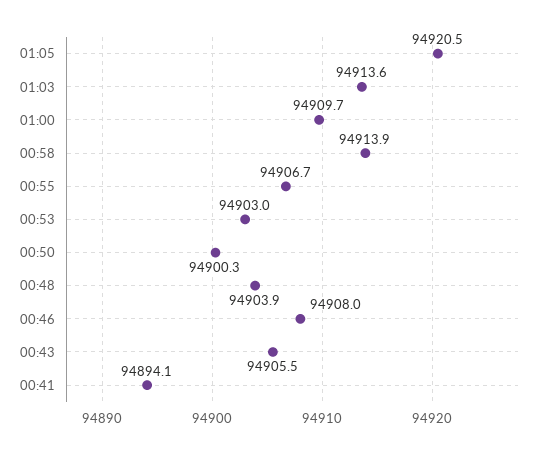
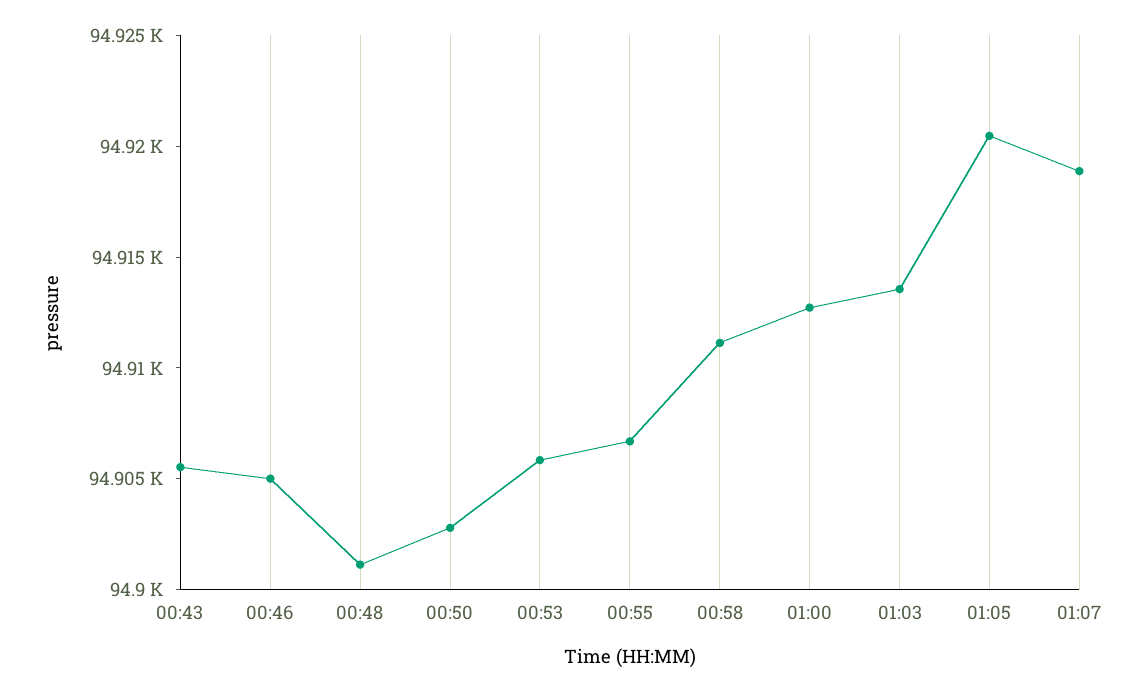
01:00: 94909.7 -> 94913
00:58: 94913.9 -> 94911
00:53: 94903 -> 94906
00:50: 94900.3 -> 94903
00:48: 94903.9 -> 94901
00:46: 94908 -> 94905
00:41: 94894.1 -> none
01:07: none -> 94919

